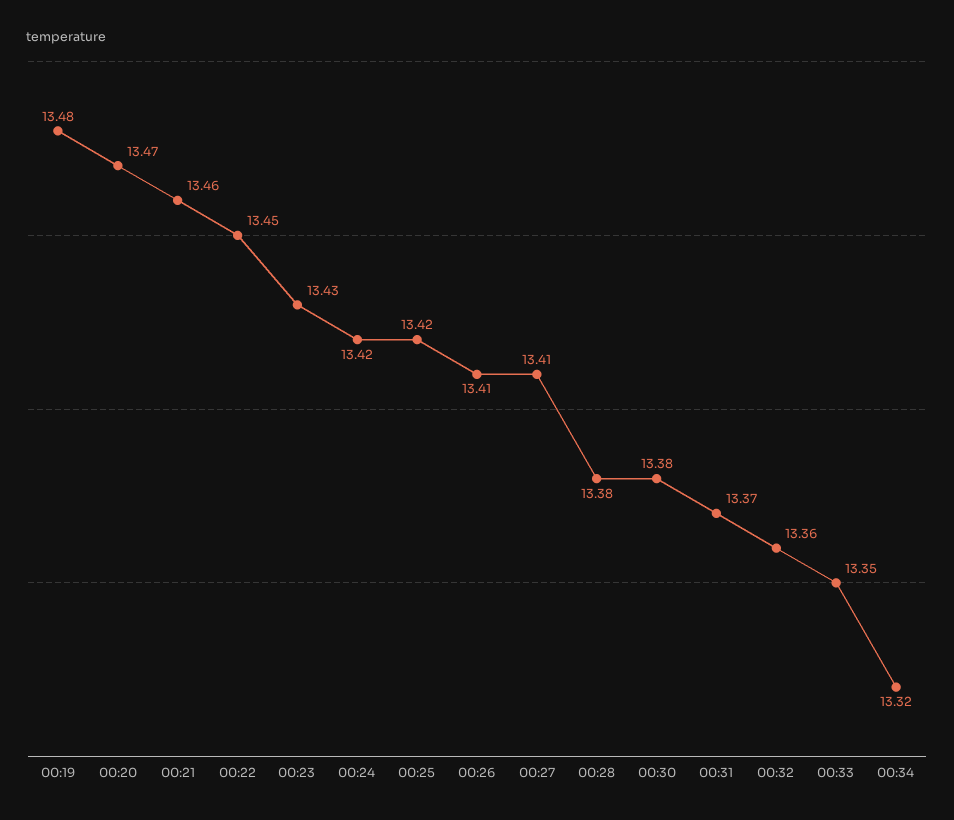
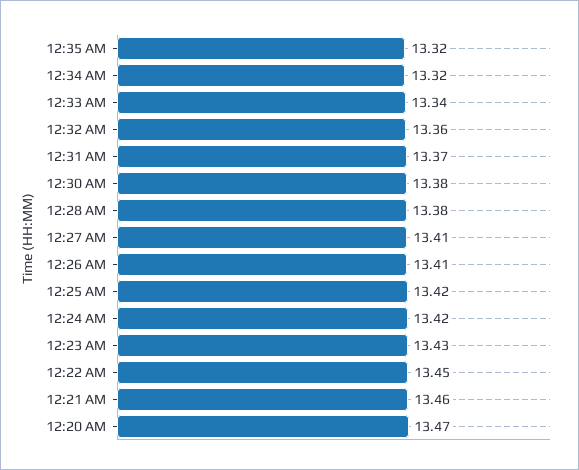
00:19: 13.48 -> none
00:33: 13.35 -> 13.34
12:35 AM: none -> 13.32

